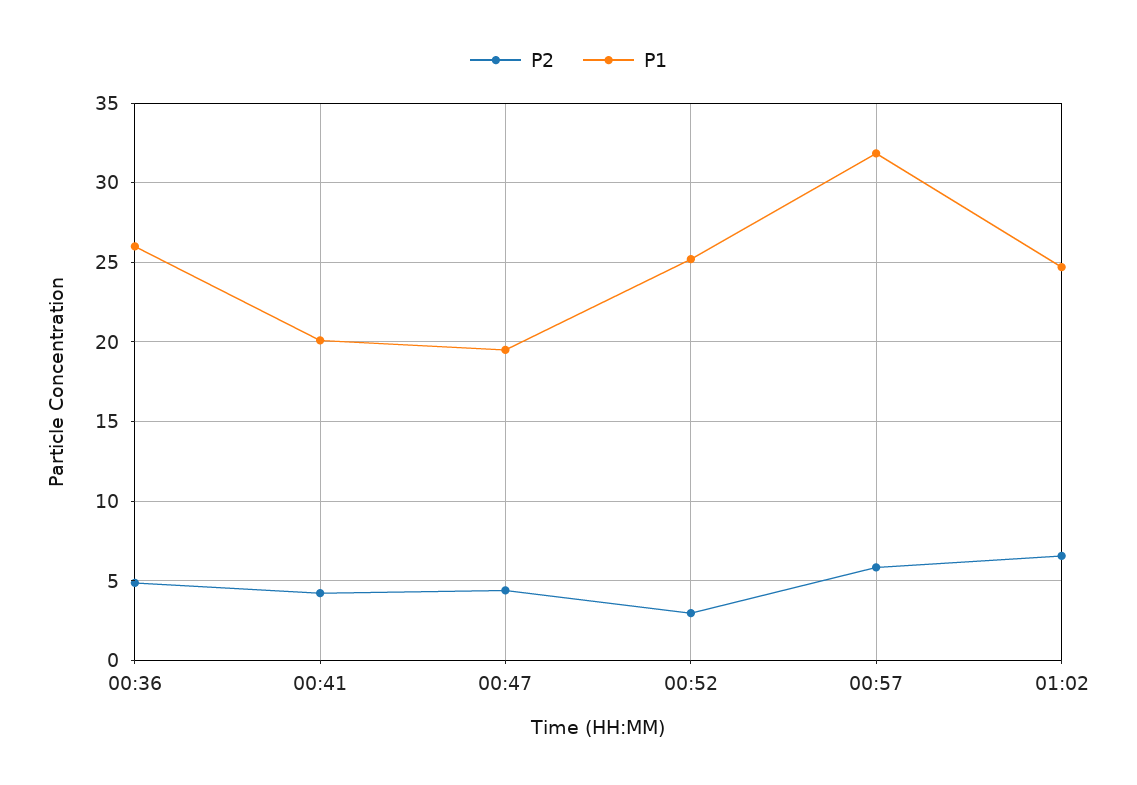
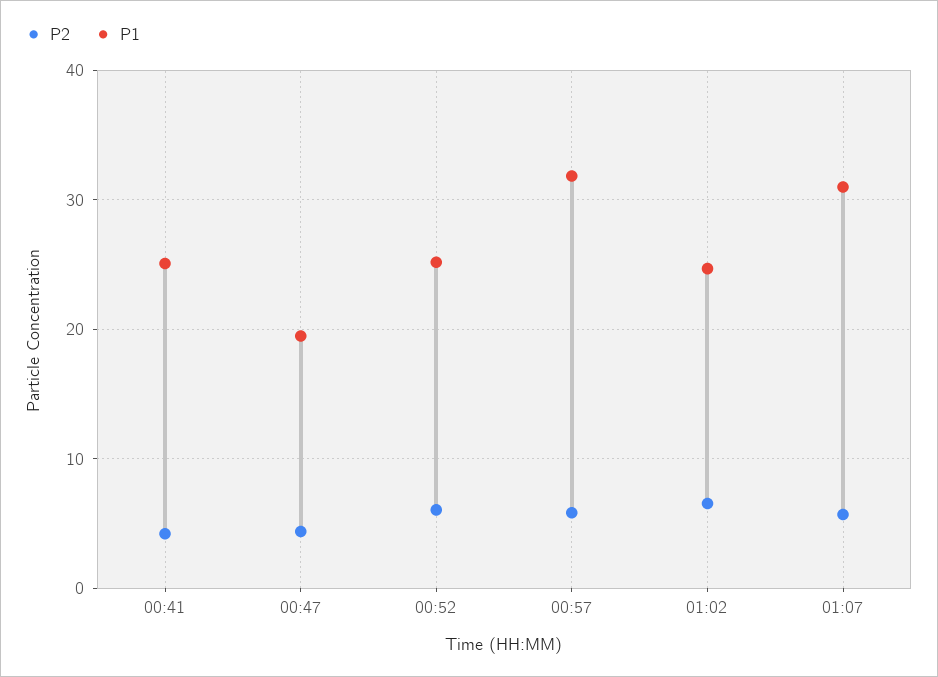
P2, 00:36: 5 -> none
P1, 00:36: 26 -> none
P1, 00:41: 20 -> 25
P2, 00:52: 3 -> 6
P2, 01:07: none -> 6
P1, 01:07: none -> 31

